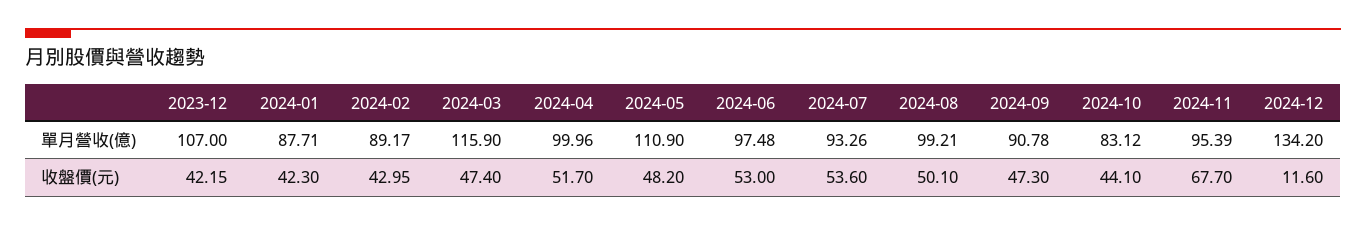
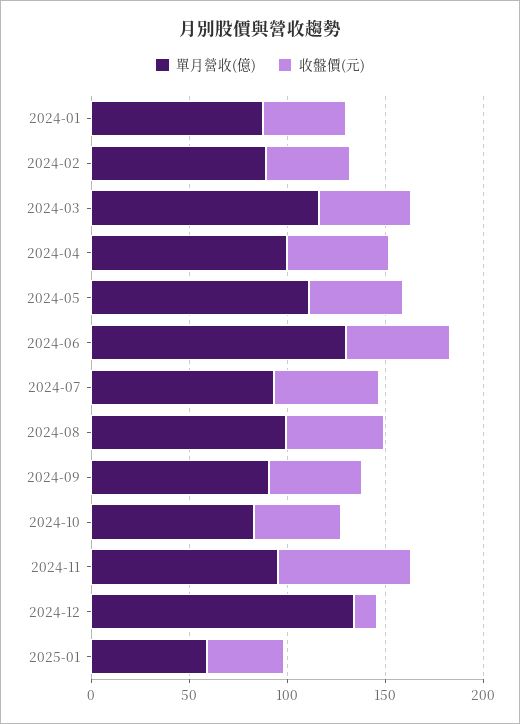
單月營收(億), 2023-12: 107 -> none
單月營收(億), 2024-06: 97.48 -> 130
收盤價(元), 2023-12: 42.15 -> none
單月營收(億), 2025-01: none -> 60
收盤價(元), 2025-01: none -> 40

